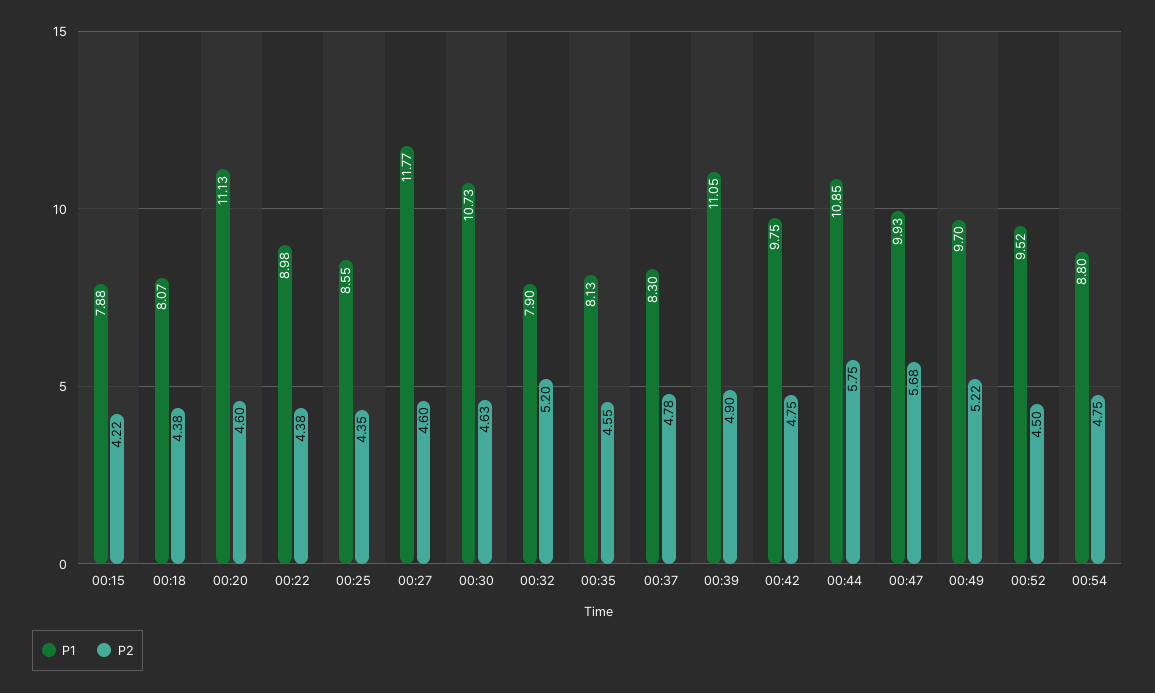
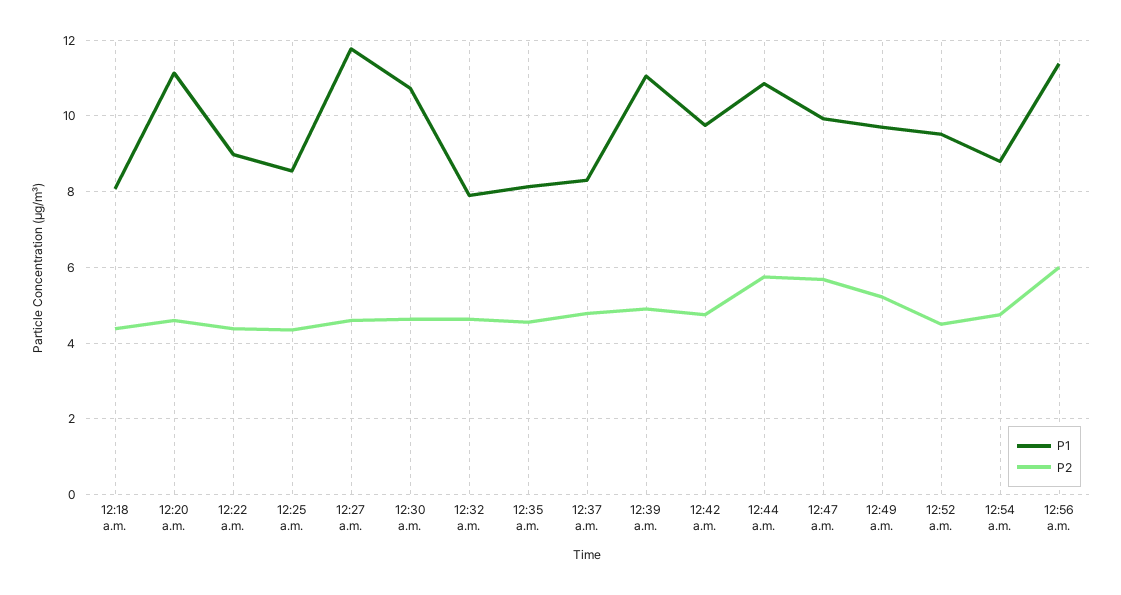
P1, 00:15: 7.88 -> none
P2, 00:15: 4.22 -> none
P2, 00:32: 5.2 -> 4.6
P1, 12:56 a.m.: none -> 11.4
P2, 12:56 a.m.: none -> 6

